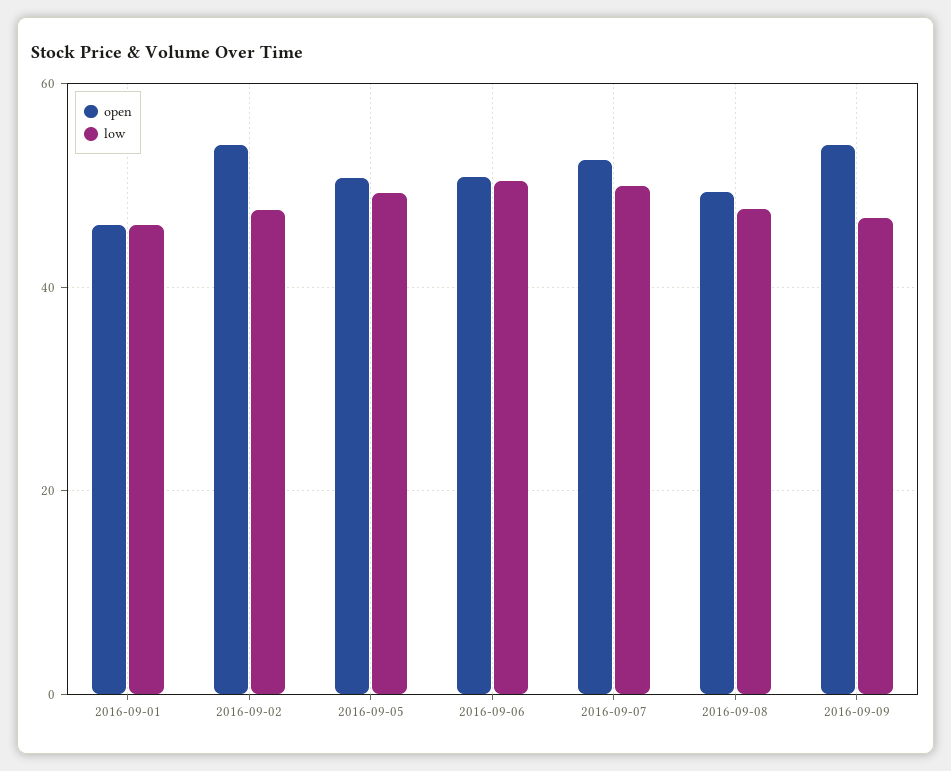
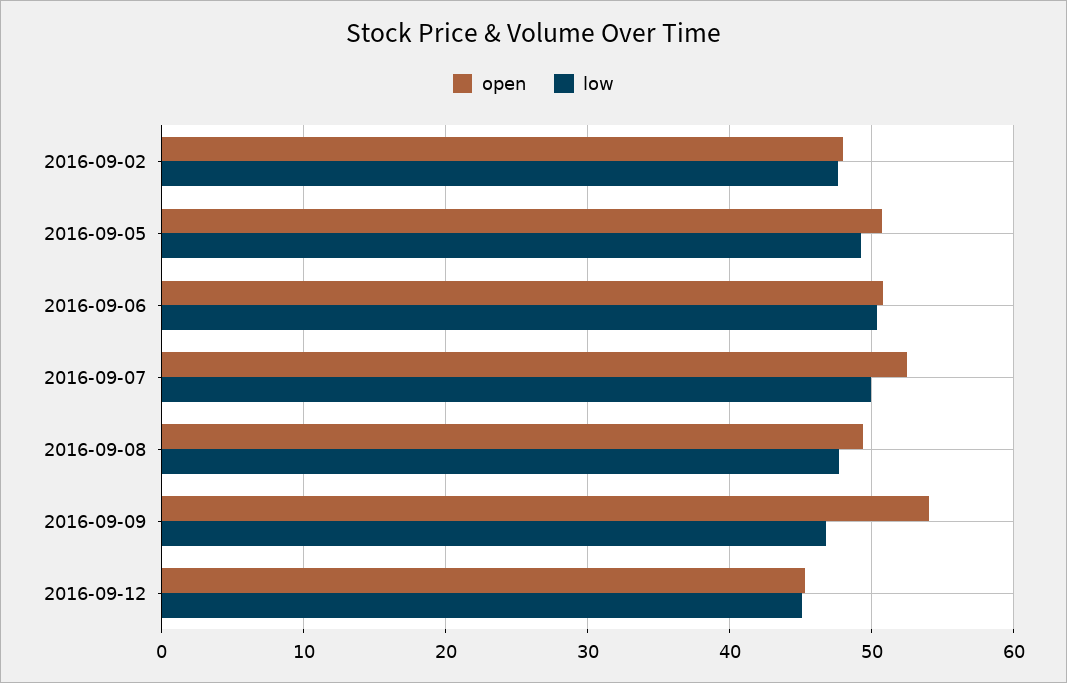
open, 2016-09-01: 46 -> none
low, 2016-09-01: 46 -> none
open, 2016-09-02: 54 -> 48
open, 2016-09-12: none -> 45
low, 2016-09-12: none -> 45

